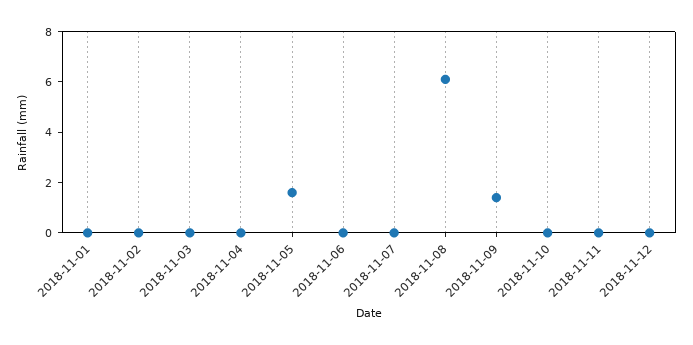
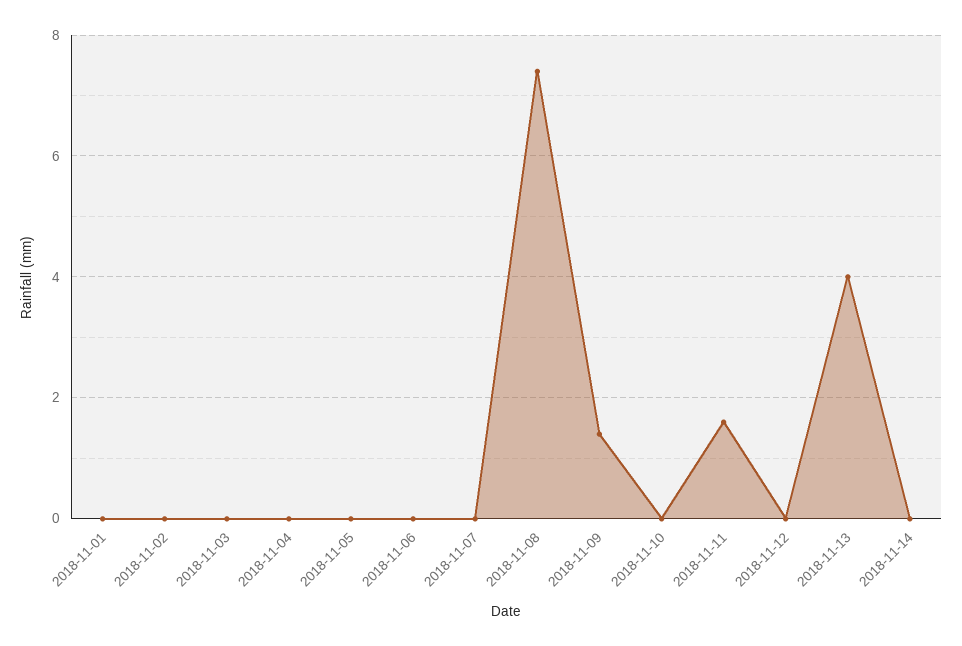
2018-11-05: 1.5 -> 0
2018-11-08: 6 -> 7.5
2018-11-11: 0 -> 1.5
2018-11-13: none -> 4
2018-11-14: none -> 0

